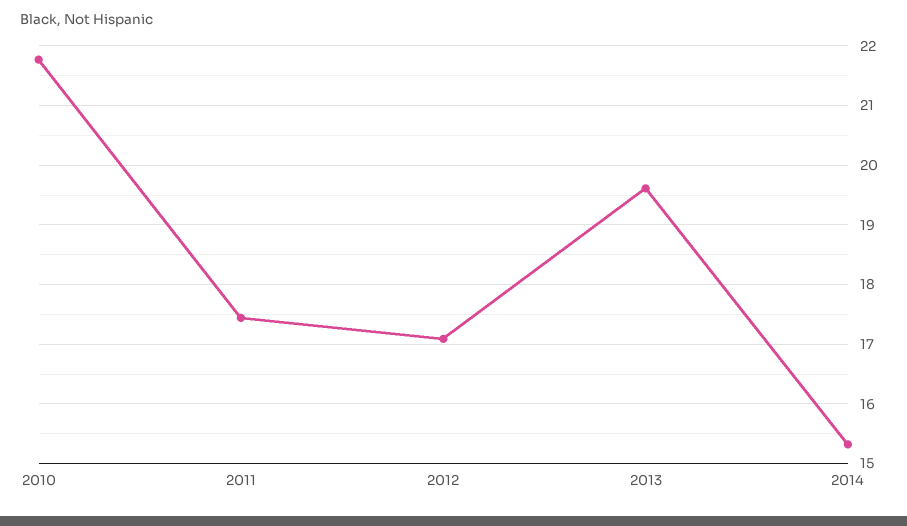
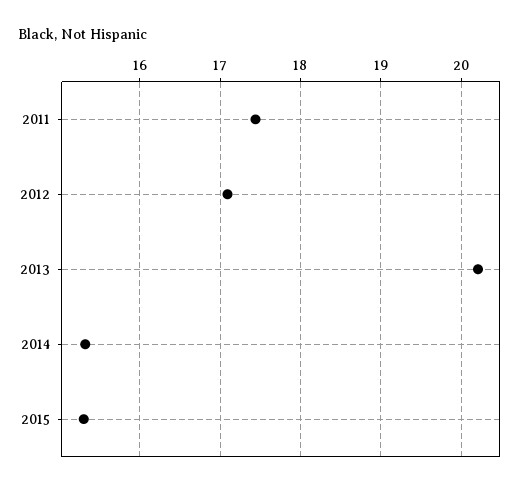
2010: 21.8 -> none
2013: 19.6 -> 20.2
2015: none -> 15.3

